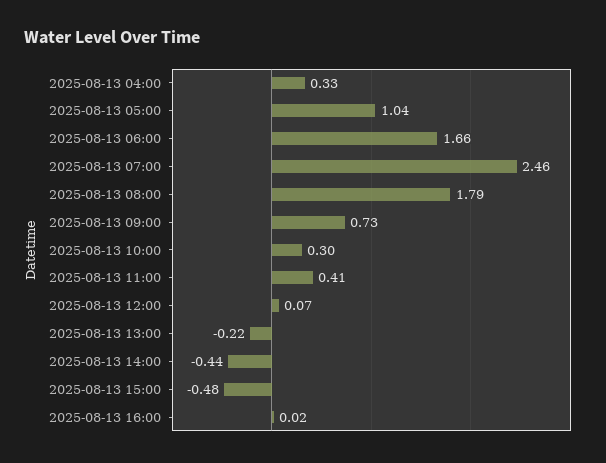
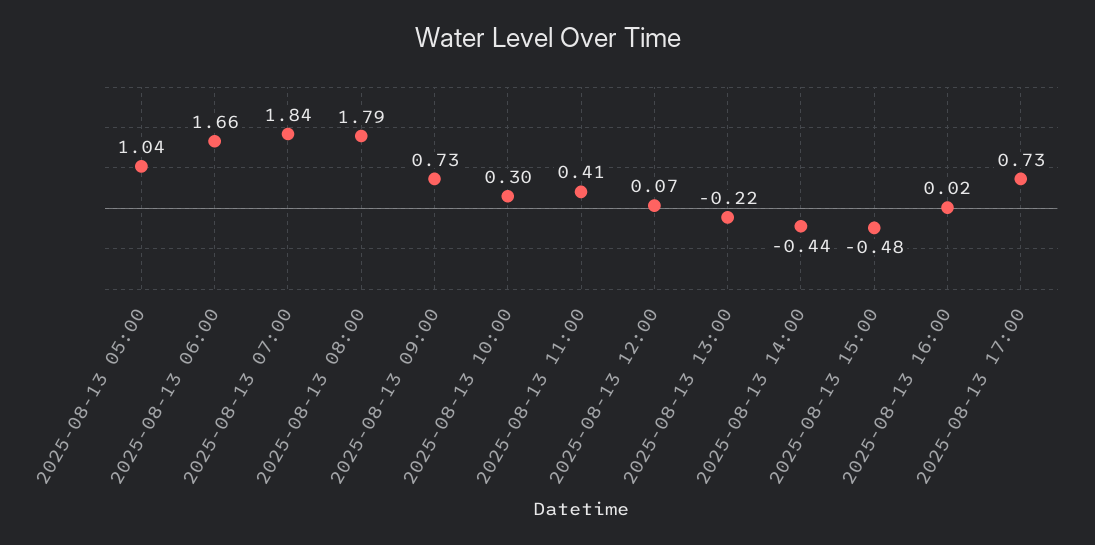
2025-08-13 04:00: 0.33 -> none
2025-08-13 07:00: 2.46 -> 1.84
2025-08-13 17:00: none -> 0.73

